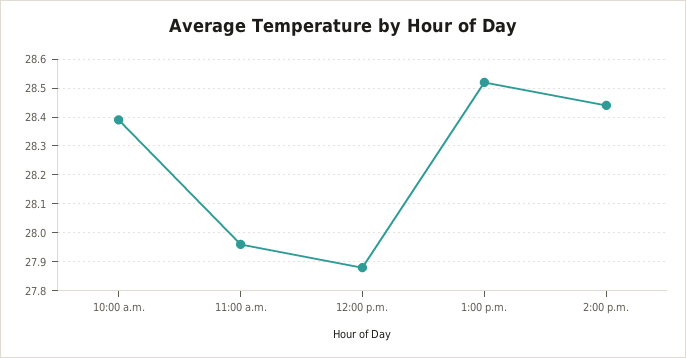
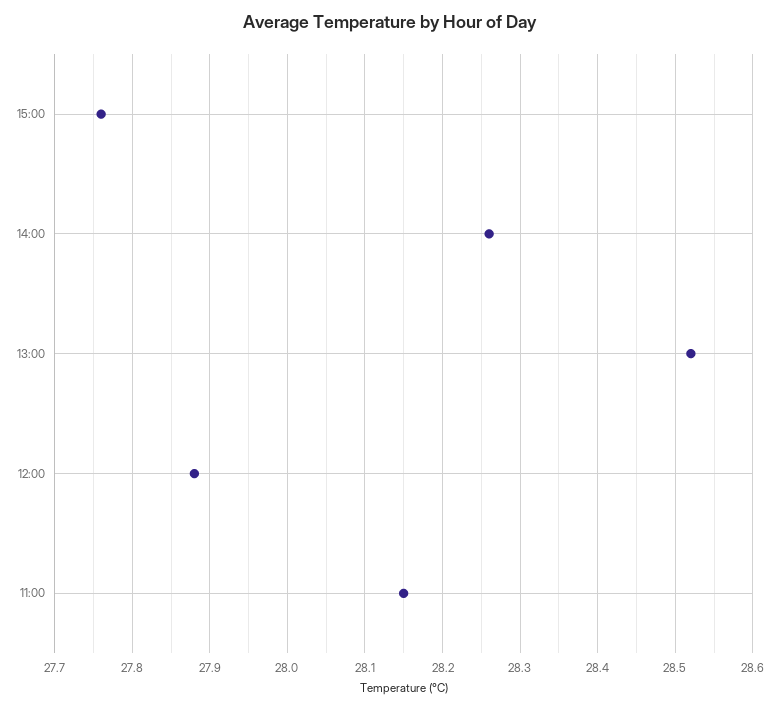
10:00 a.m.: 28.4 -> none
11:00 a.m.: 27.95 -> 28.15
2:00 p.m.: 28.45 -> 28.26
15:00: none -> 27.76

